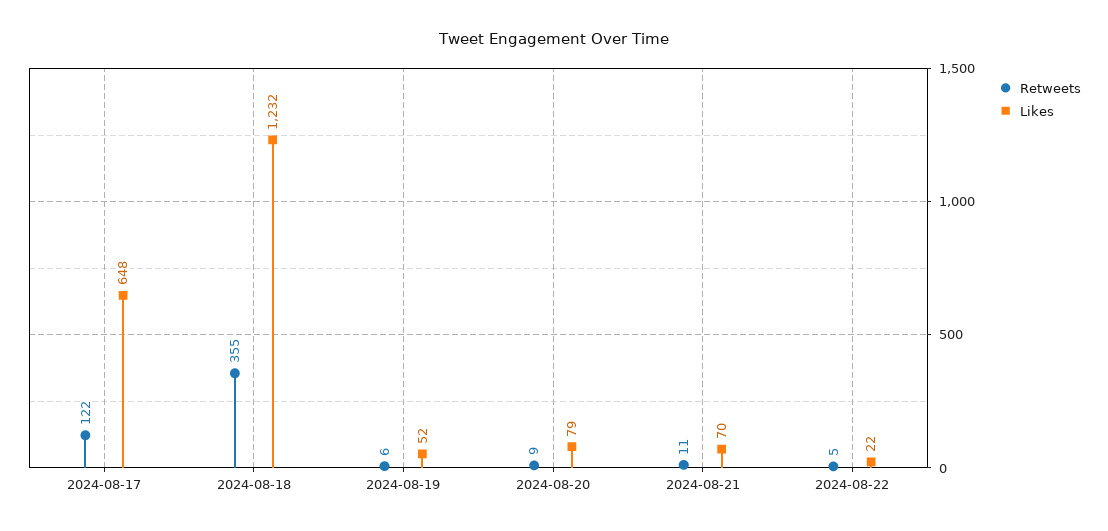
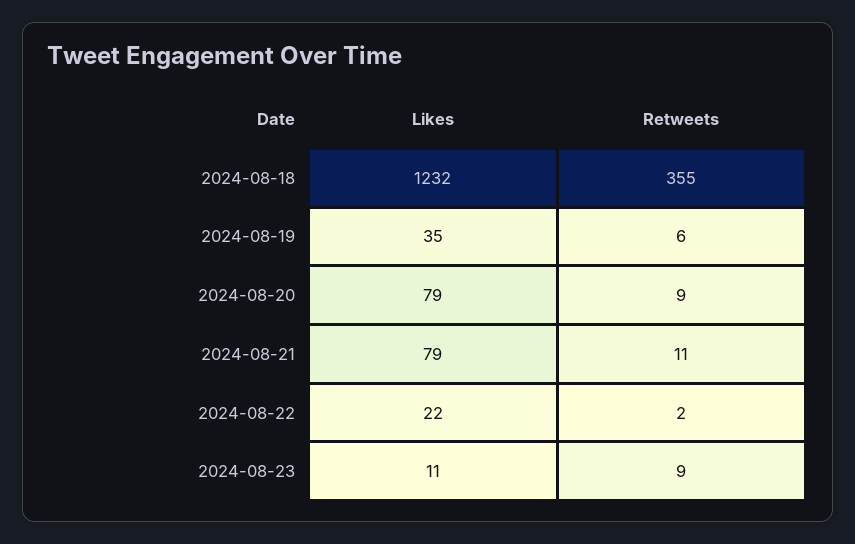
Retweets, 2024-08-17: 122 -> none
Likes, 2024-08-17: 648 -> none
Likes, 2024-08-19: 52 -> 35
Likes, 2024-08-21: 70 -> 79
Retweets, 2024-08-22: 5 -> 2
Likes, 2024-08-23: none -> 11
Retweets, 2024-08-23: none -> 9

